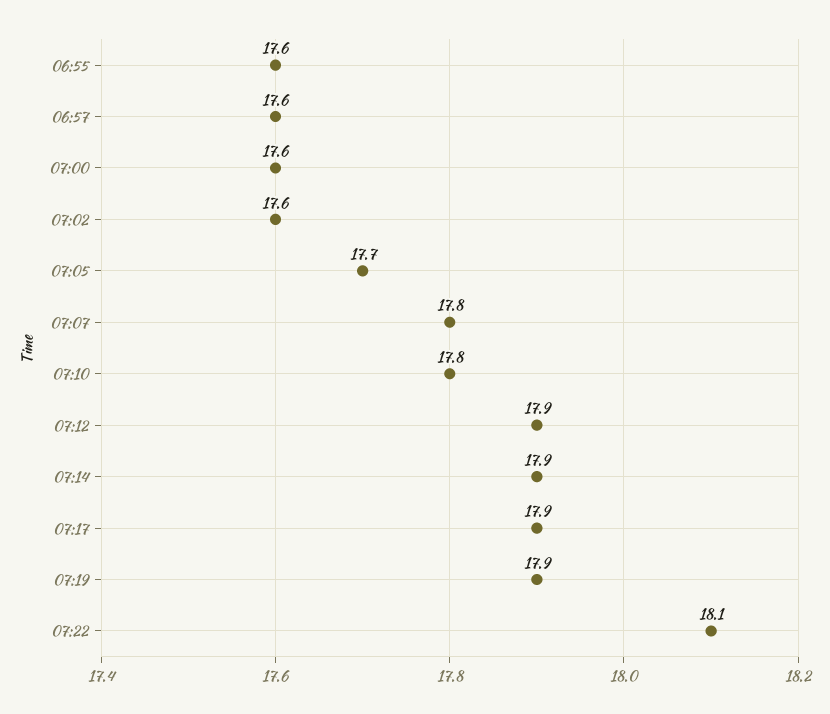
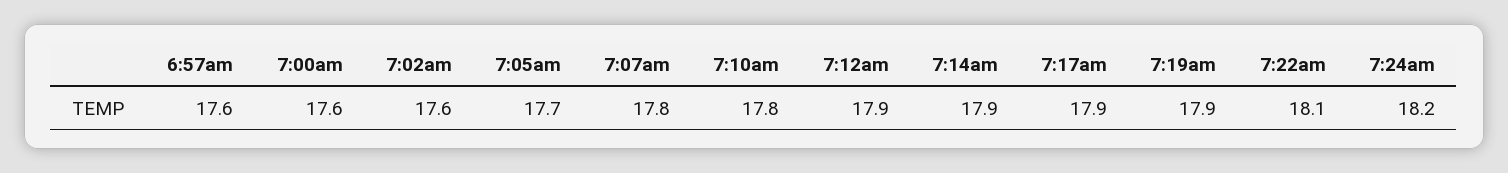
06:55: 17.6 -> none
7:24am: none -> 18.2

